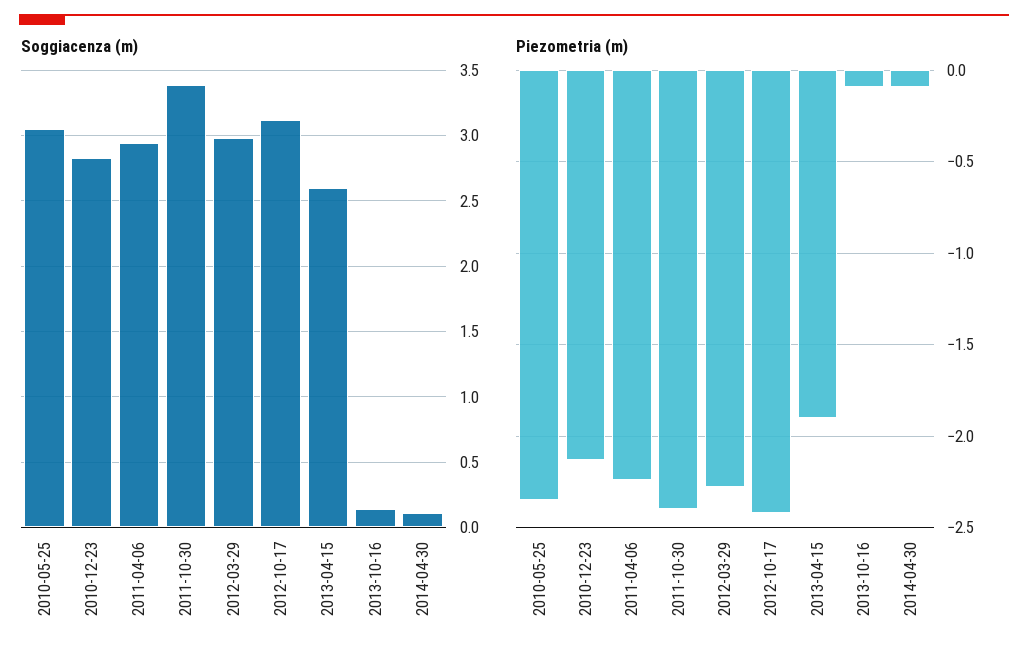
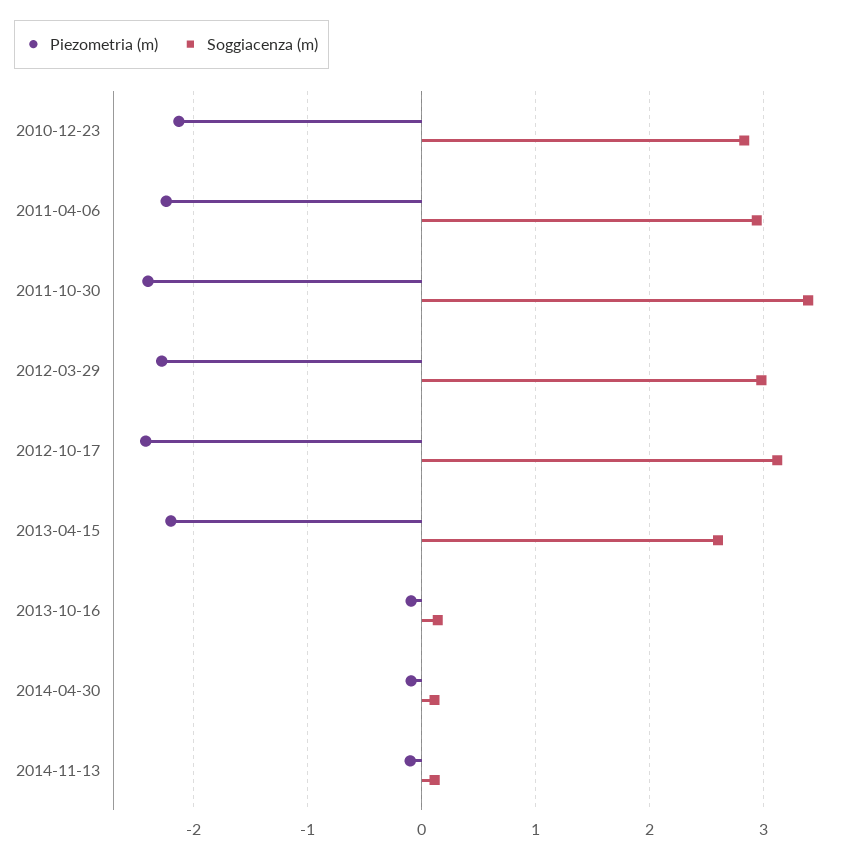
Soggiacenza (m), 2010-05-25: 3.05 -> none
Piezometria (m), 2010-05-25: -2.35 -> none
Piezometria (m), 2013-04-15: -1.9 -> -2.2
Piezometria (m), 2014-11-13: none -> -0.1
Soggiacenza (m), 2014-11-13: none -> 0.1

